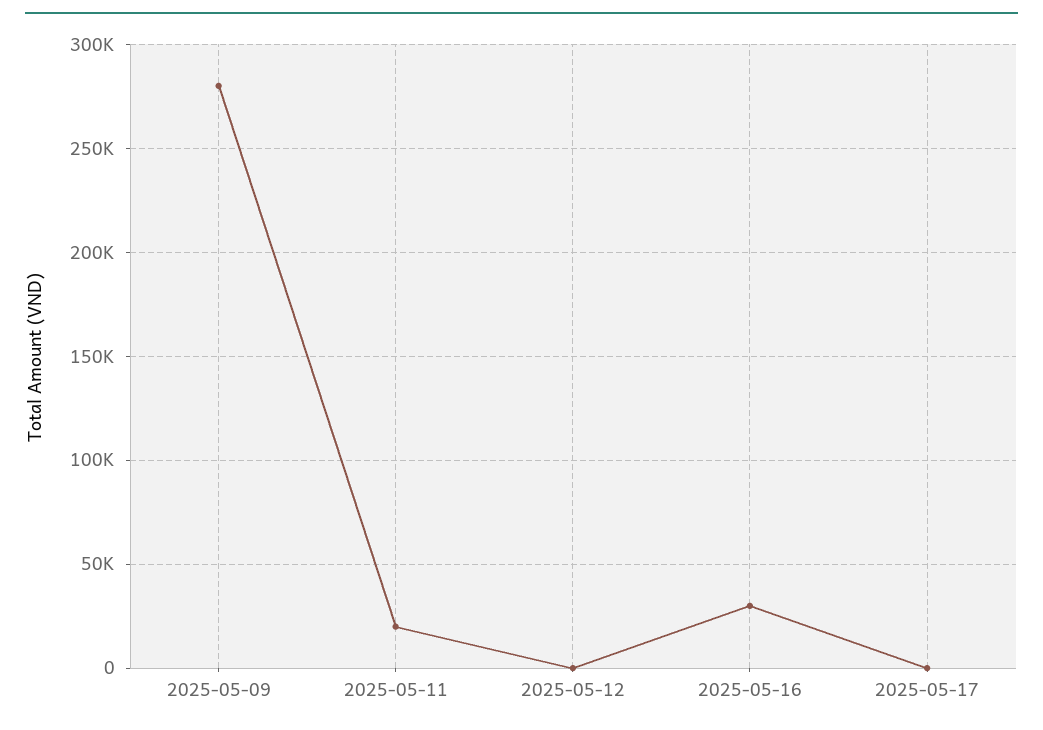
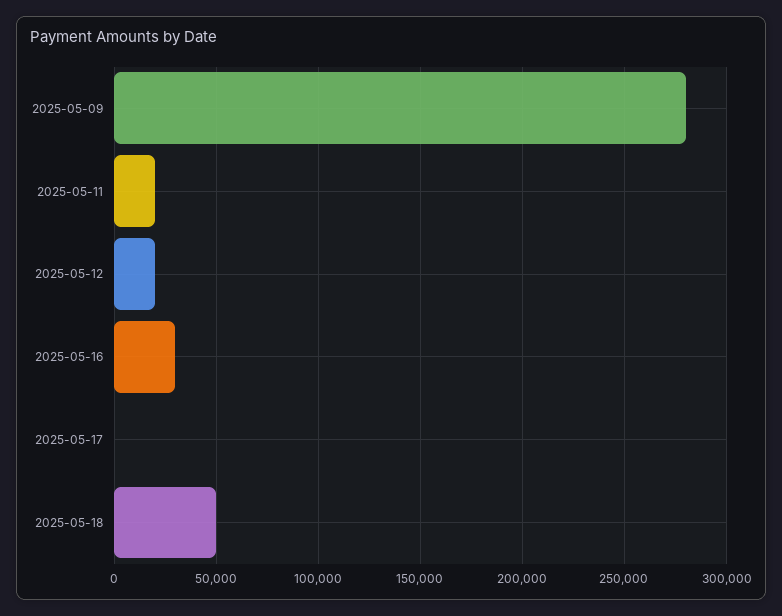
2025-05-12: 0 -> 20000
2025-05-18: none -> 50000

